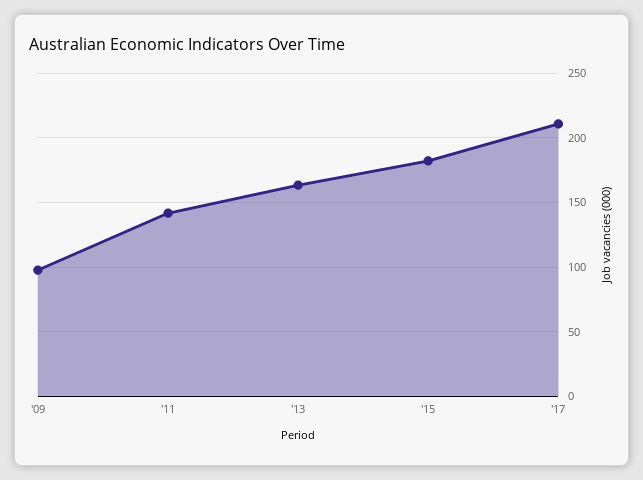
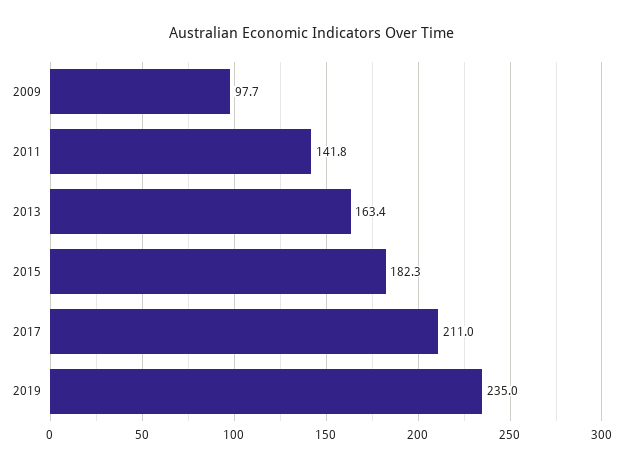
2019: none -> 235

